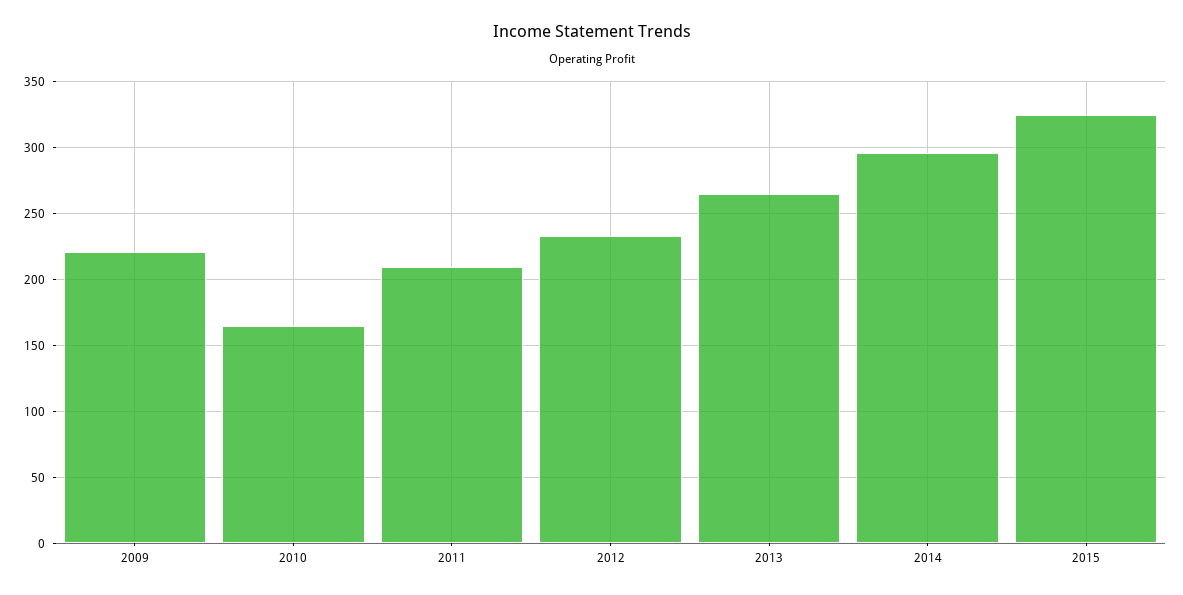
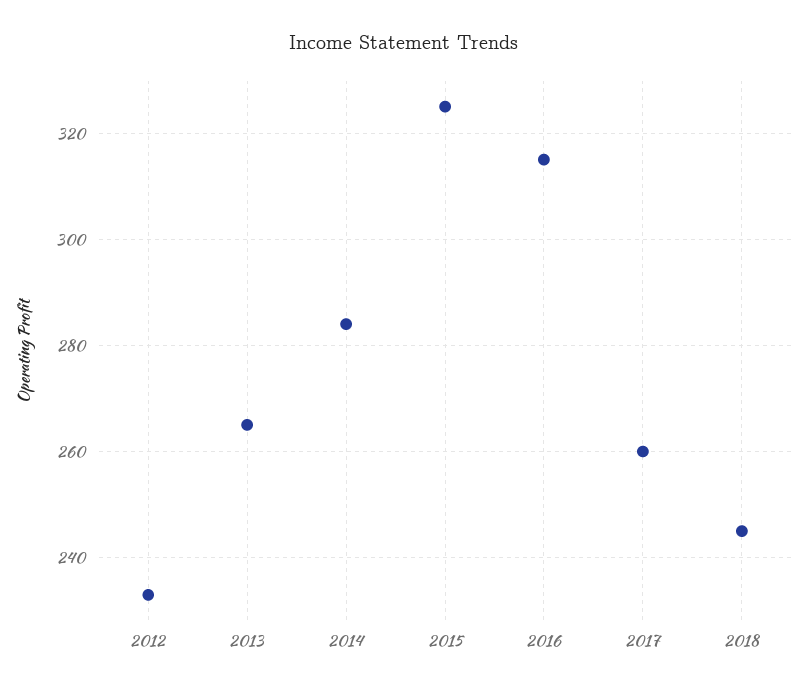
2009: 220 -> none
2010: 165 -> none
2011: 210 -> none
2014: 295 -> 285
2016: none -> 315
2017: none -> 260
2018: none -> 245

